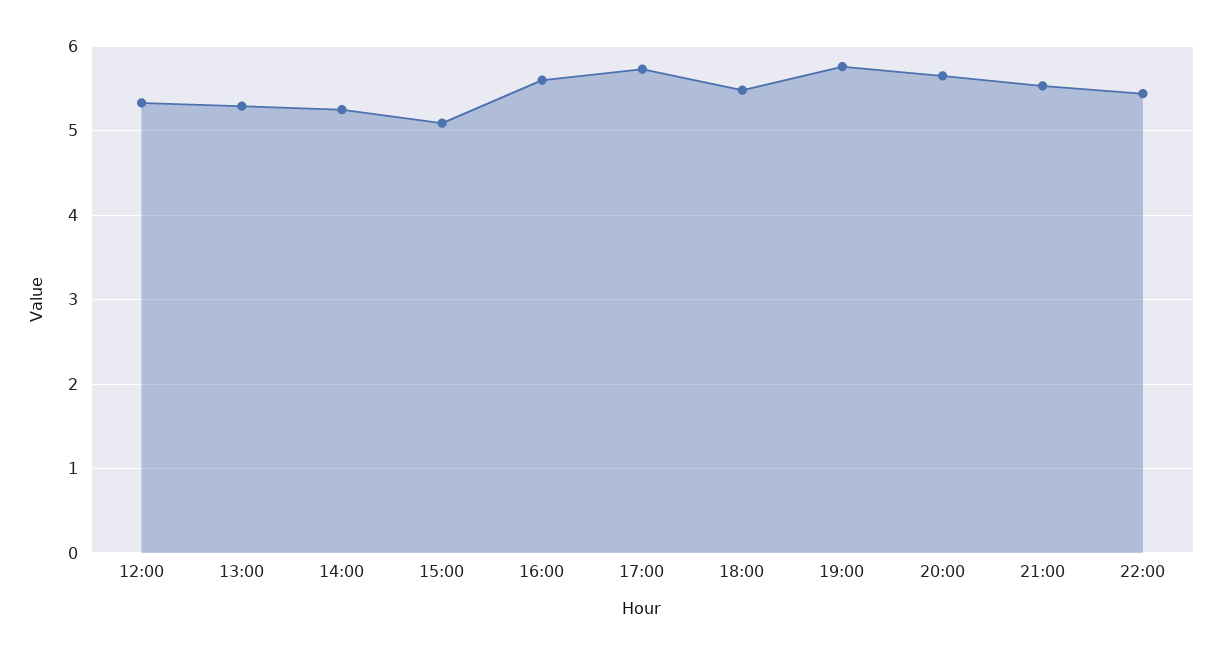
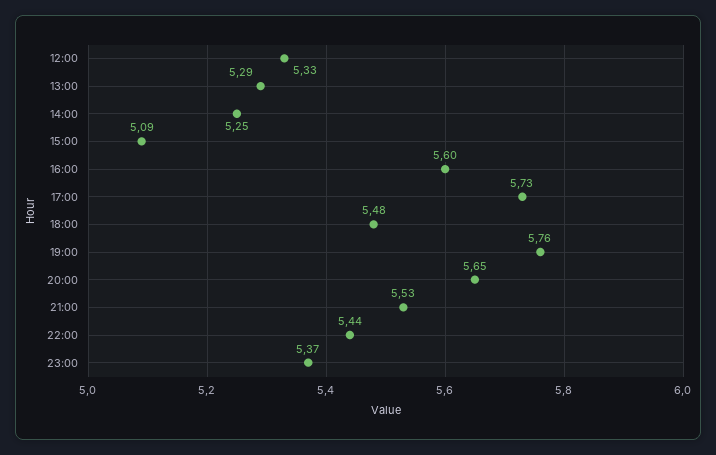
23:00: none -> 5.37

